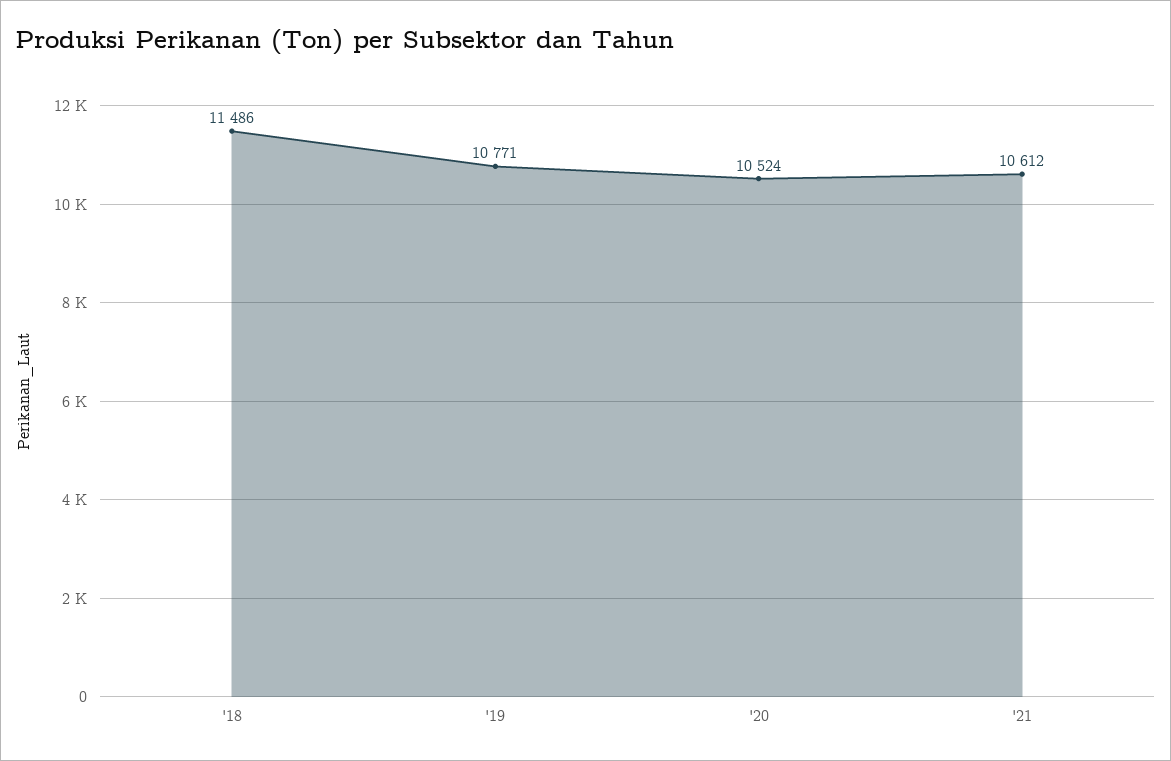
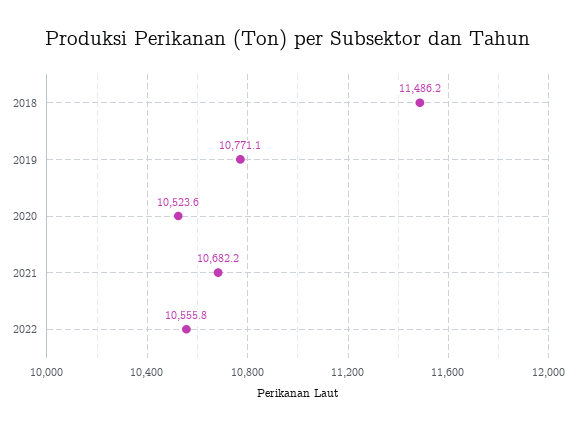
'21: 10612 -> 10682.2
2022: none -> 10555.8

